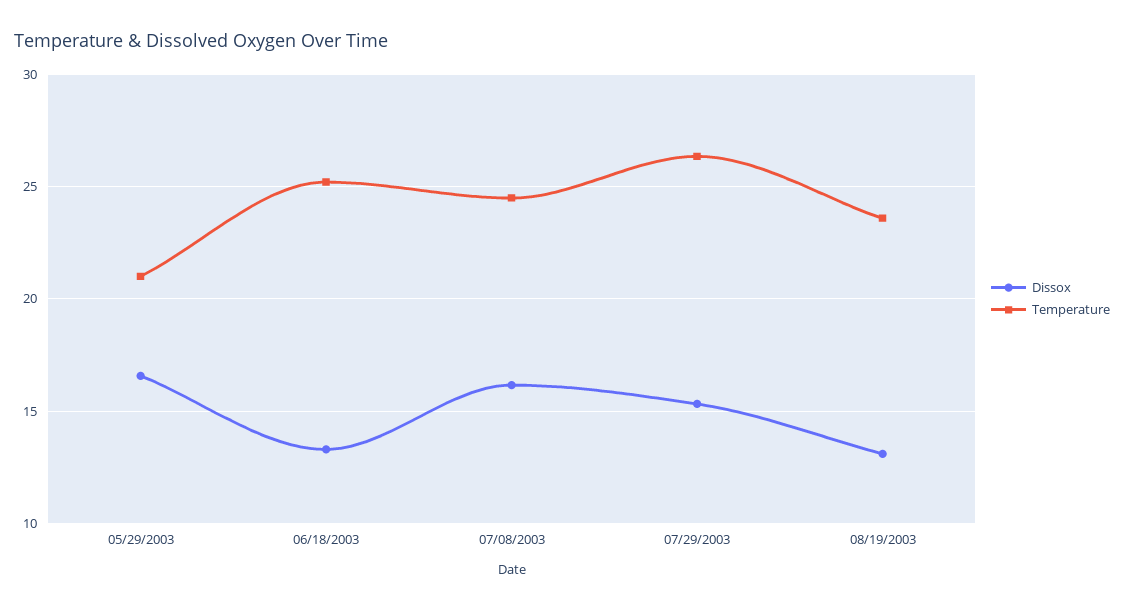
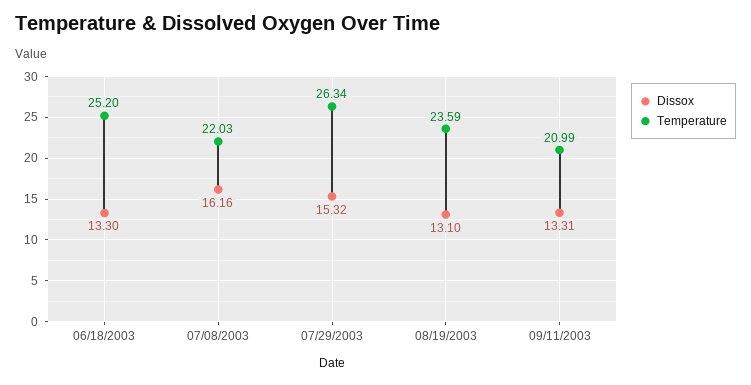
Dissox, 05/29/2003: 16.5 -> none
Temperature, 05/29/2003: 21 -> none
Temperature, 07/08/2003: 24.5 -> 22.03
Dissox, 09/11/2003: none -> 13.31
Temperature, 09/11/2003: none -> 20.99

